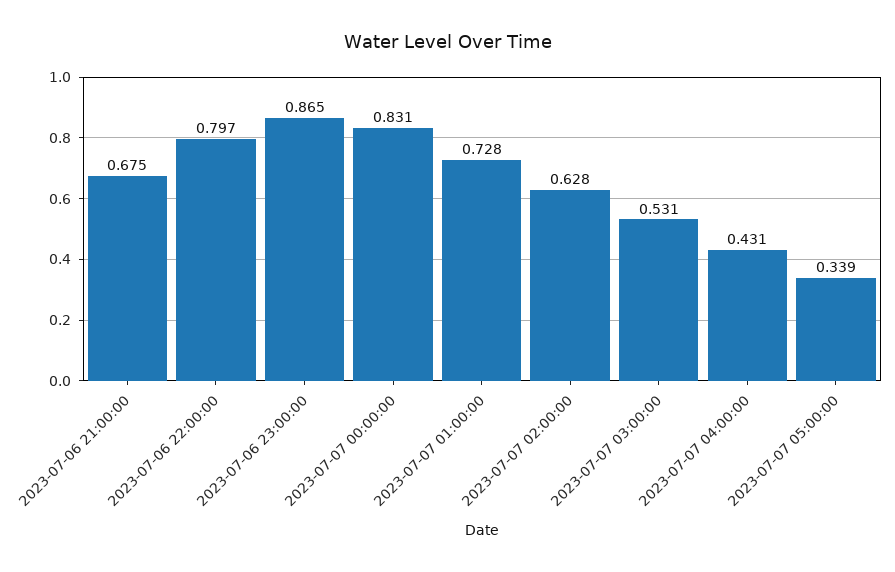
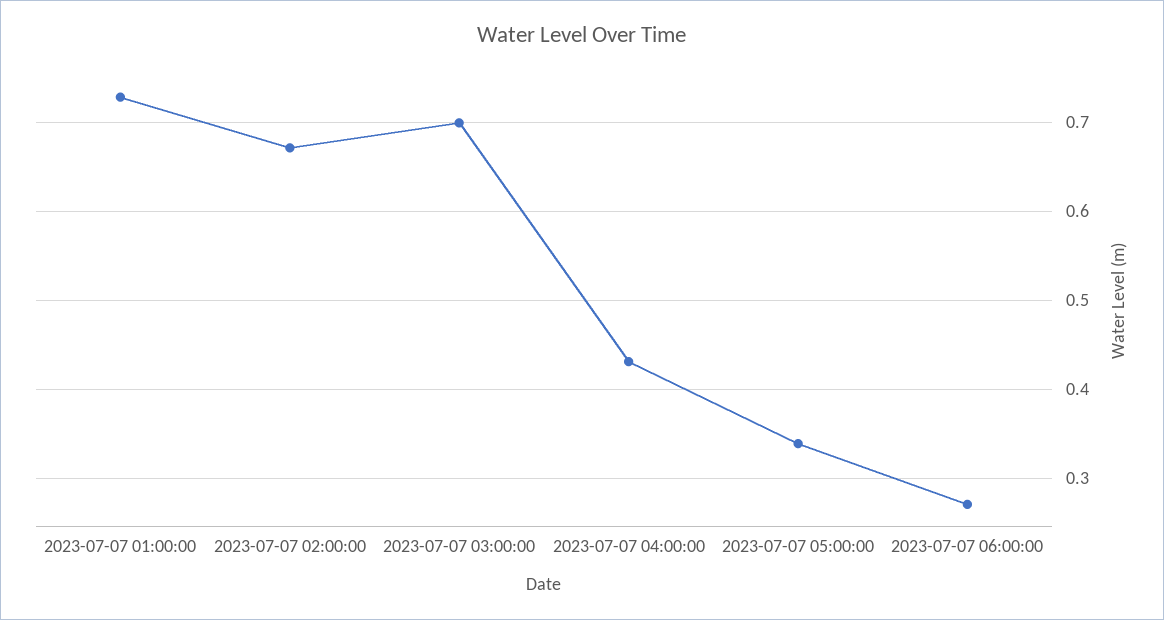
2023-07-06 21:00:00: 0.675 -> none
2023-07-06 22:00:00: 0.797 -> none
2023-07-06 23:00:00: 0.865 -> none
2023-07-07 00:00:00: 0.831 -> none
2023-07-07 02:00:00: 0.628 -> 0.67
2023-07-07 03:00:00: 0.531 -> 0.7
2023-07-07 06:00:00: none -> 0.27

